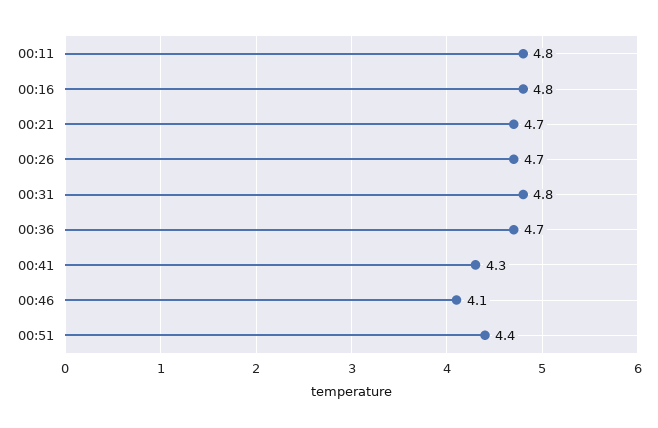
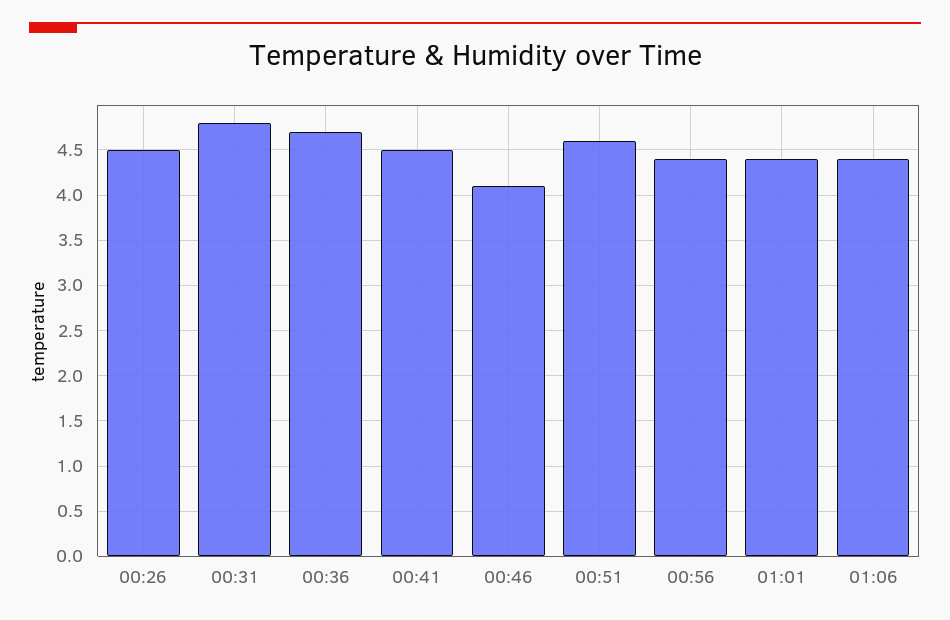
00:11: 4.8 -> none
00:16: 4.8 -> none
00:21: 4.7 -> none
00:26: 4.7 -> 4.5
00:41: 4.3 -> 4.5
00:51: 4.4 -> 4.6
00:56: none -> 4.4
01:01: none -> 4.4
01:06: none -> 4.4

